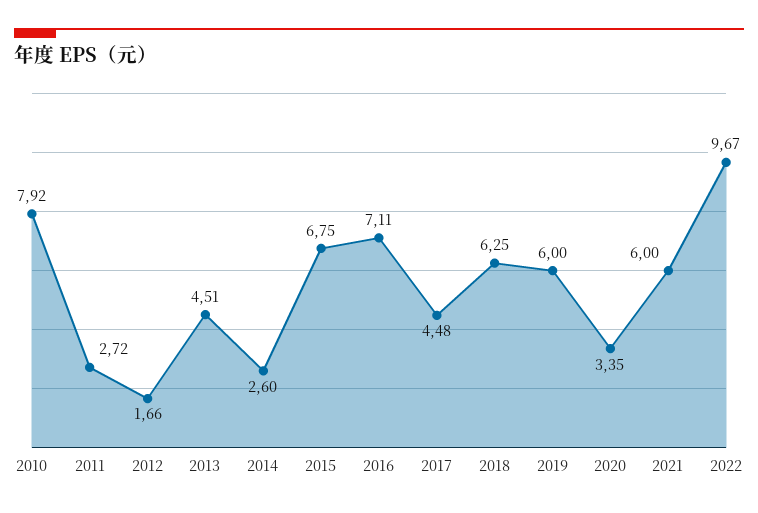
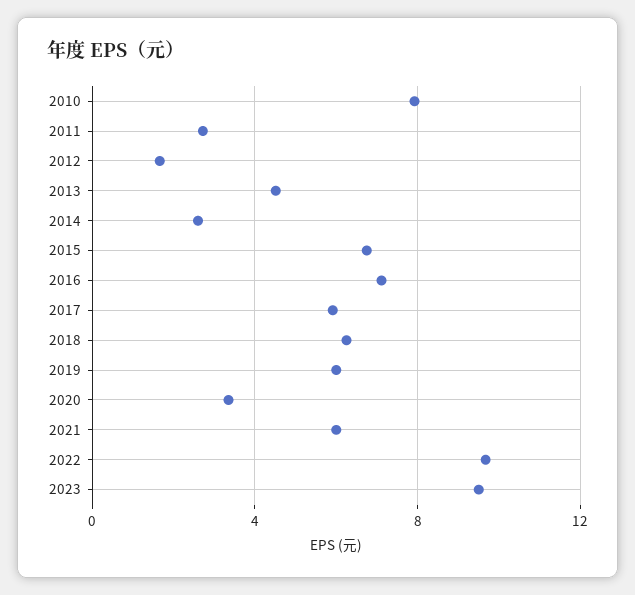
2017: 4.48 -> 6
2023: none -> 9.5

